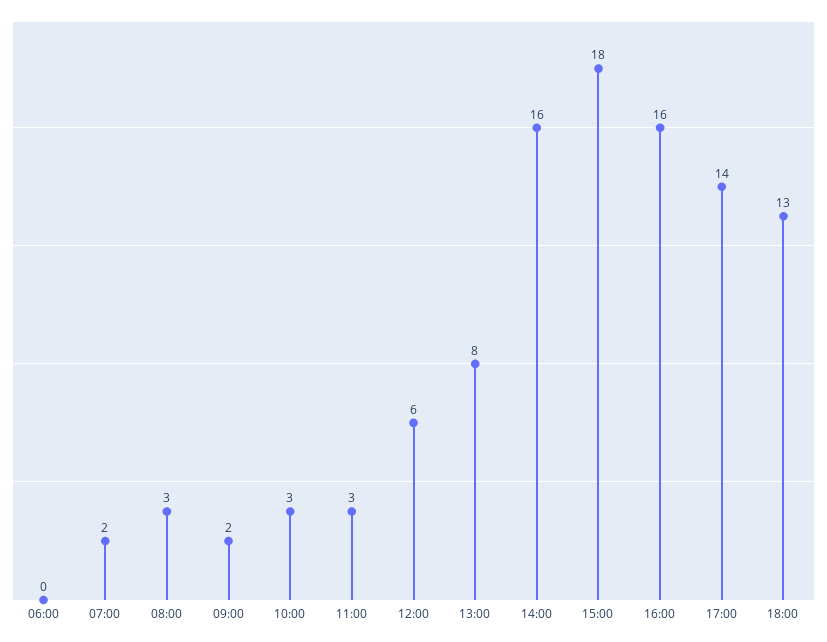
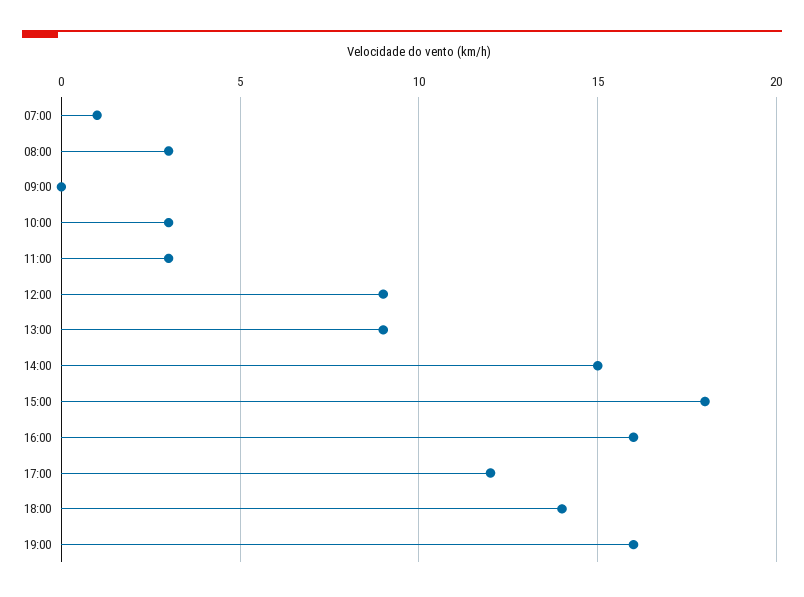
06:00: 0 -> none
07:00: 2 -> 1
09:00: 2 -> 0
12:00: 6 -> 9
13:00: 8 -> 9
14:00: 16 -> 15
17:00: 14 -> 12
18:00: 13 -> 14
19:00: none -> 16

